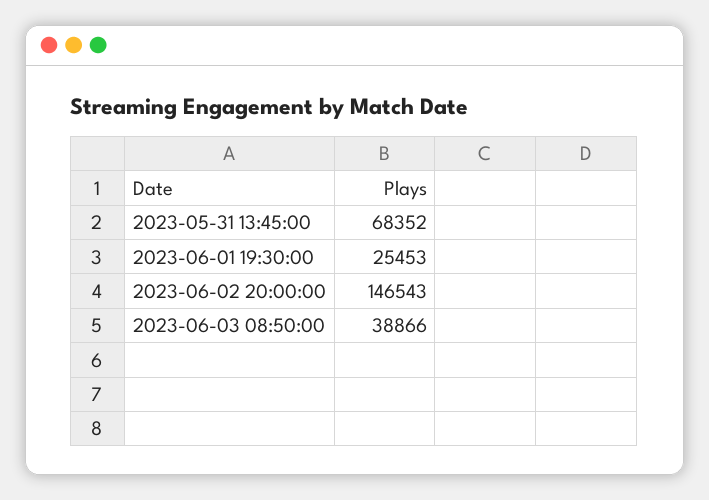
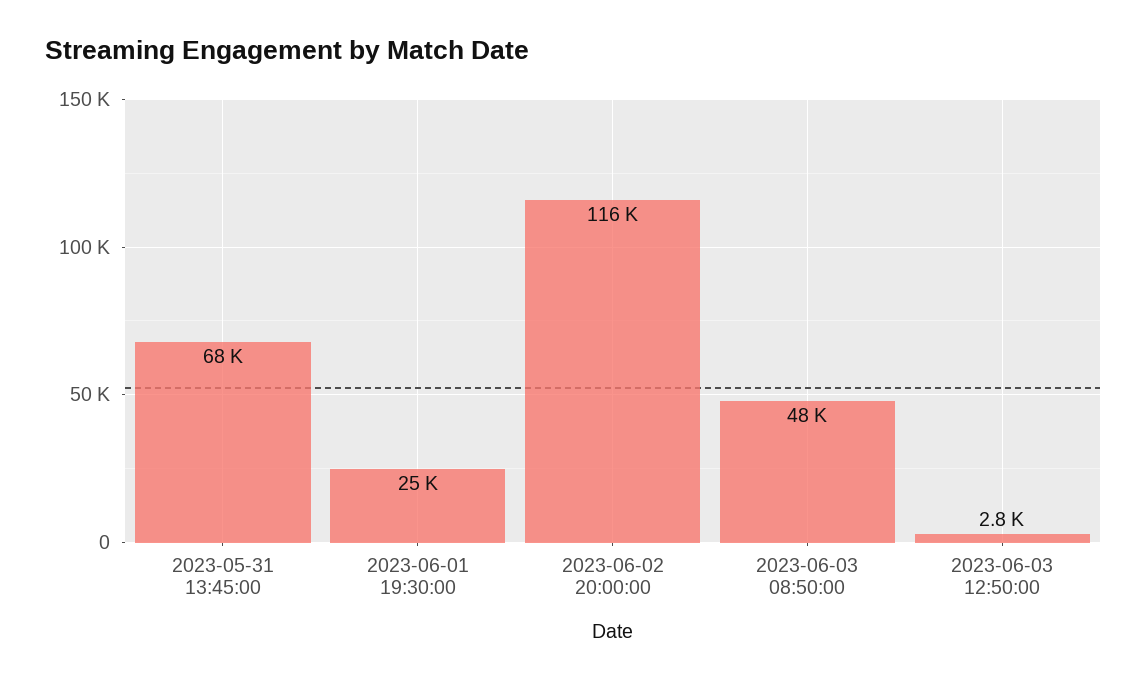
2023-06-02 20:00:00: 146543 -> 116000
2023-06-03 08:50:00: 38866 -> 48000
2023-06-03 12:50:00: none -> 2800

